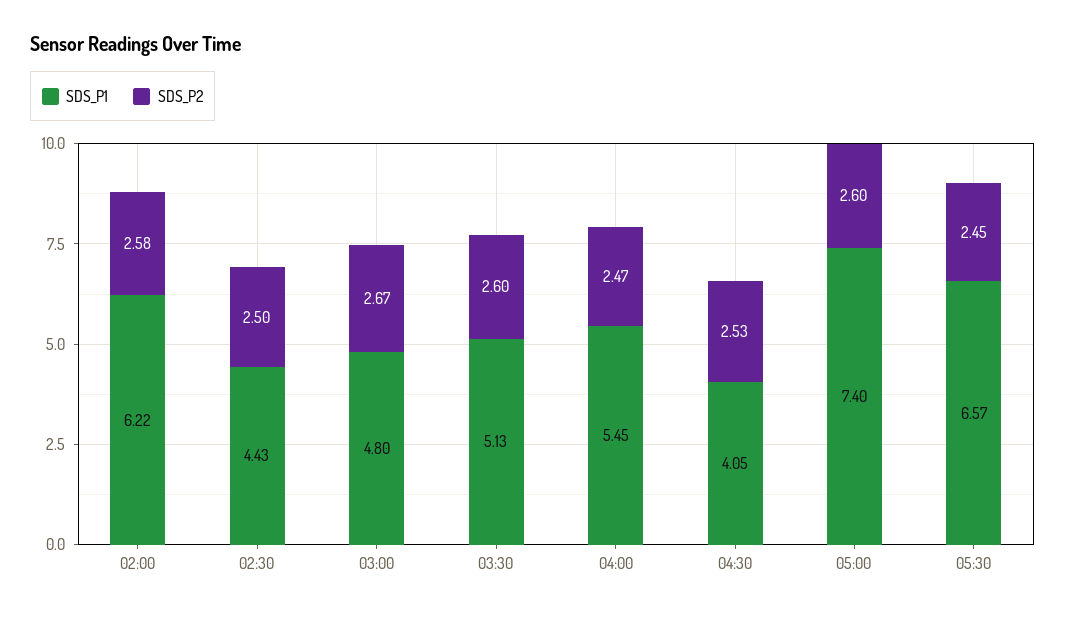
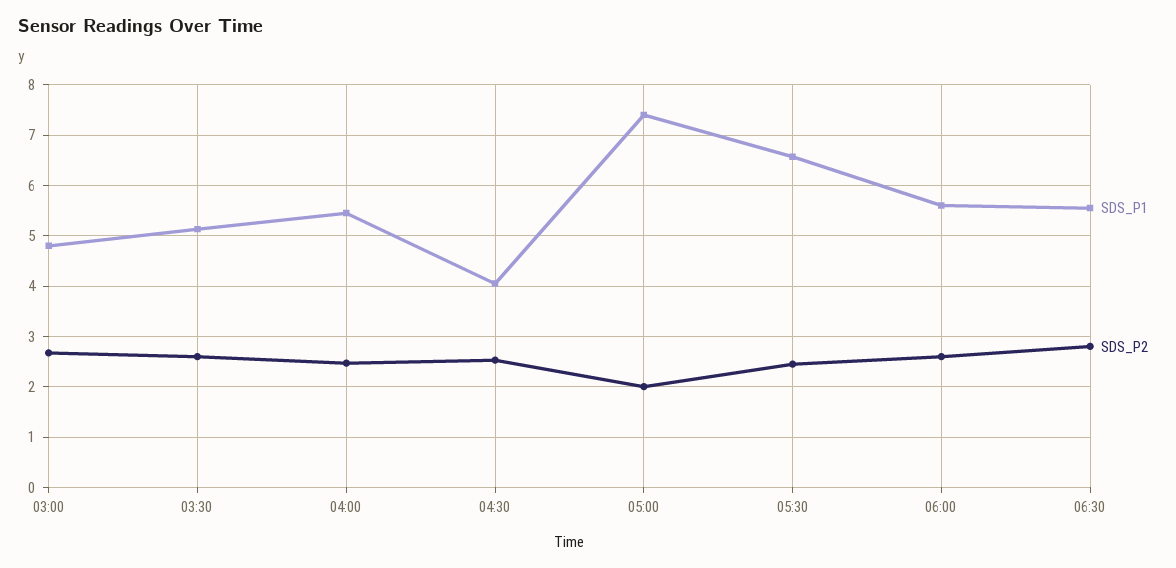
SDS_P1, 02:00: 6.22 -> none
SDS_P2, 02:00: 2.58 -> none
SDS_P1, 02:30: 4.43 -> none
SDS_P2, 02:30: 2.5 -> none
SDS_P2, 05:00: 2.6 -> 2
SDS_P1, 06:00: none -> 5.6
SDS_P2, 06:00: none -> 2.6
SDS_P1, 06:30: none -> 5.6
SDS_P2, 06:30: none -> 2.8

